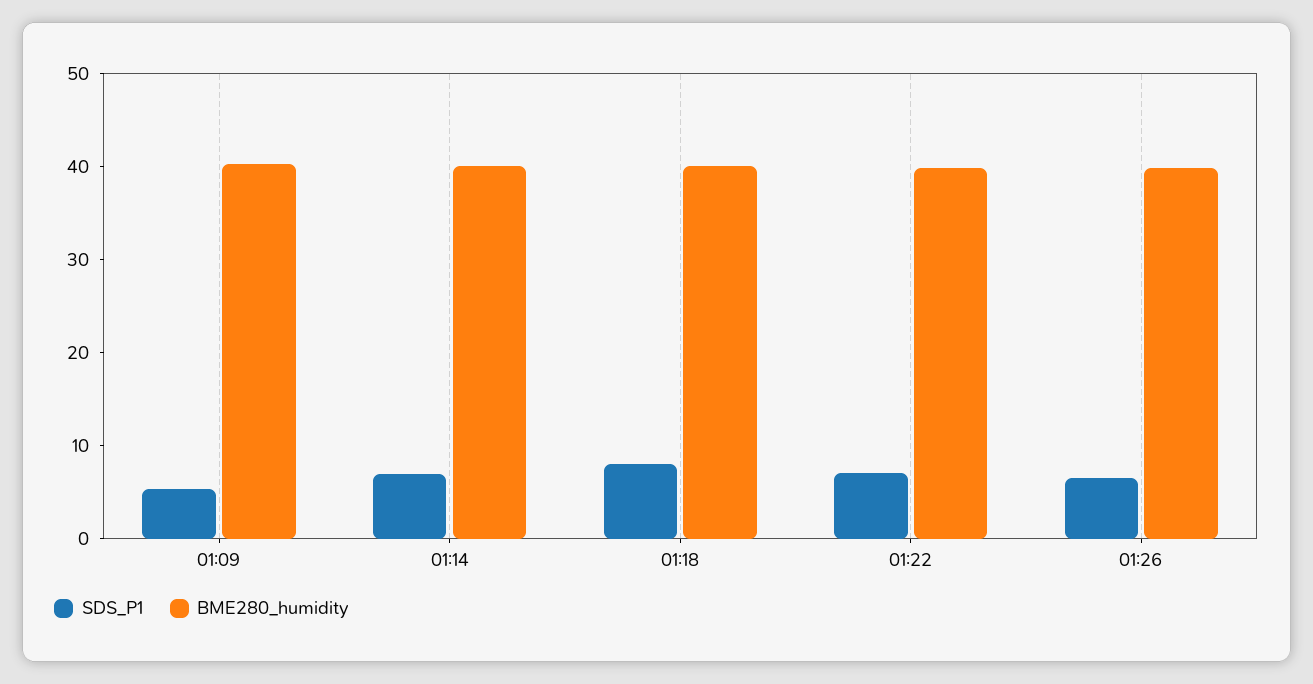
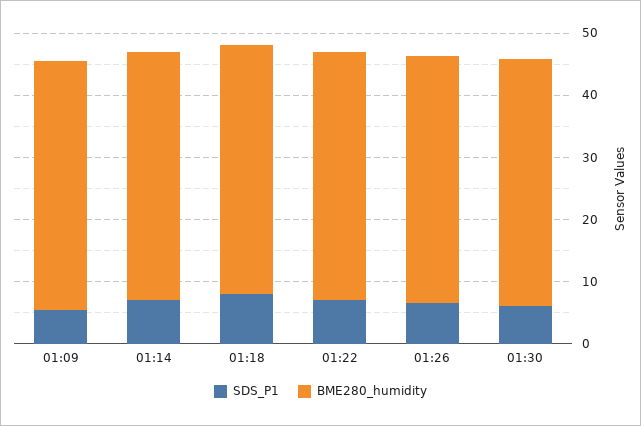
SDS_P1, 01:30: none -> 6
BME280_humidity, 01:30: none -> 40

